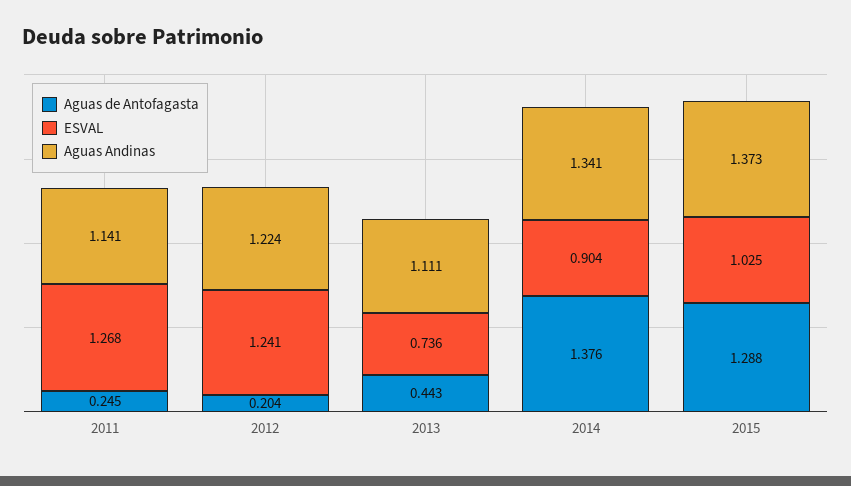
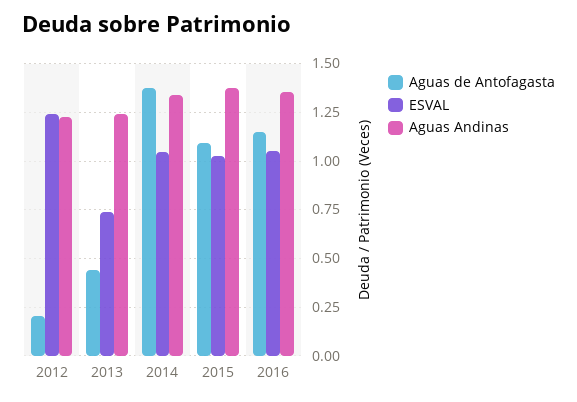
Aguas de Antofagasta, 2011: 0.245 -> none
ESVAL, 2011: 1.268 -> none
Aguas Andinas, 2011: 1.141 -> none
Aguas Andinas, 2013: 1.111 -> 1.25
ESVAL, 2014: 0.904 -> 1.05
Aguas de Antofagasta, 2015: 1.288 -> 1.1
Aguas de Antofagasta, 2016: none -> 1.15
ESVAL, 2016: none -> 1.05
Aguas Andinas, 2016: none -> 1.35

